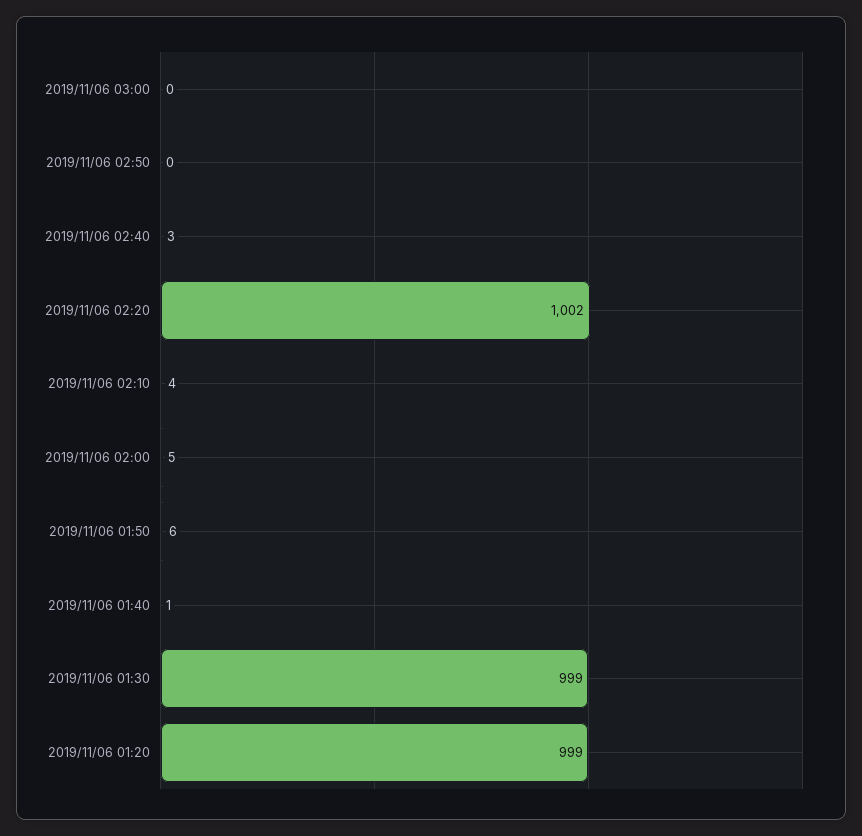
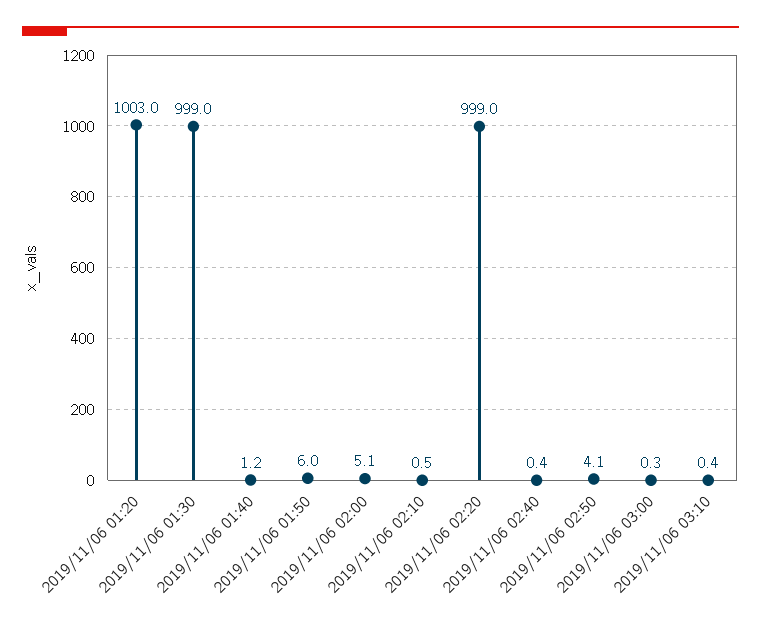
2019/11/06 02:50: 0 -> 4.1
2019/11/06 02:40: 3 -> 0.4
2019/11/06 02:20: 1002 -> 999
2019/11/06 02:10: 4 -> 0.5
2019/11/06 01:20: 999 -> 1003
2019/11/06 03:10: none -> 0.4

